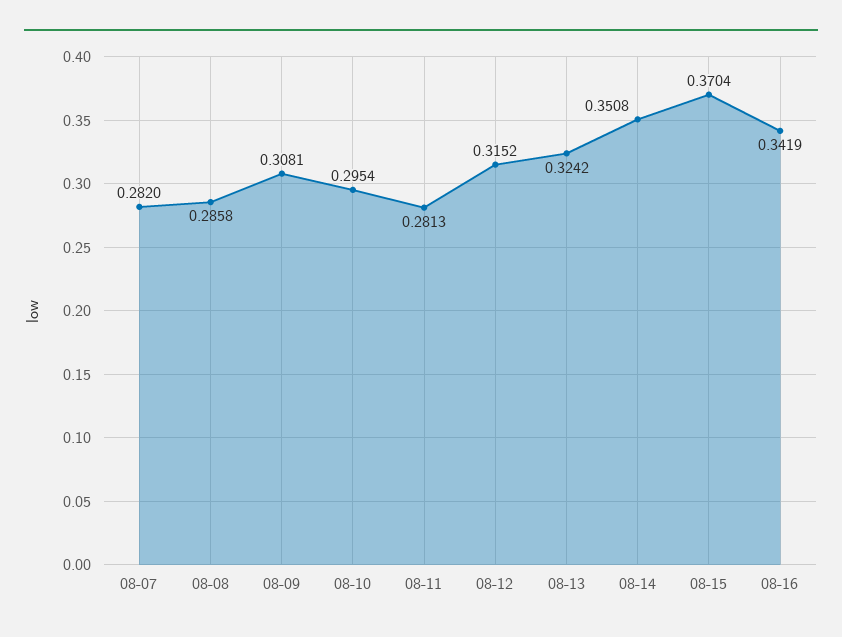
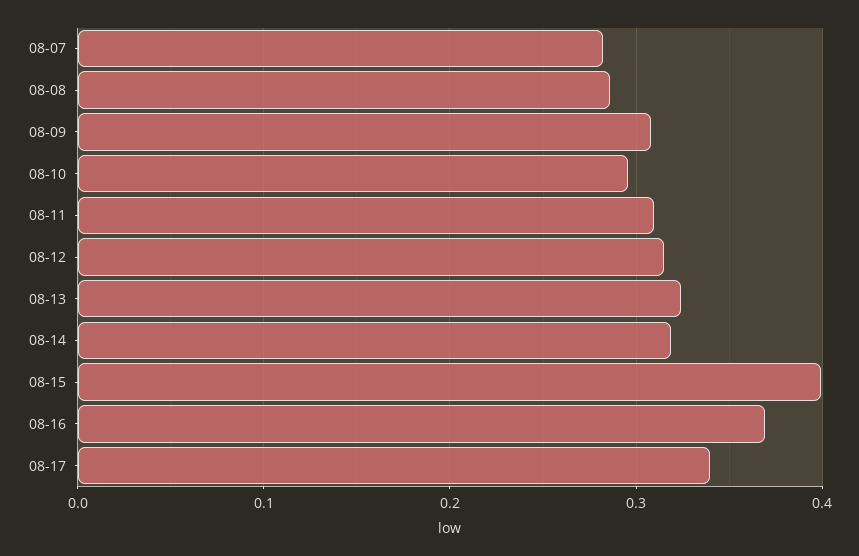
08-11: 0.2813 -> 0.31
08-14: 0.3508 -> 0.32
08-15: 0.3704 -> 0.4
08-16: 0.3419 -> 0.37
08-17: none -> 0.34

